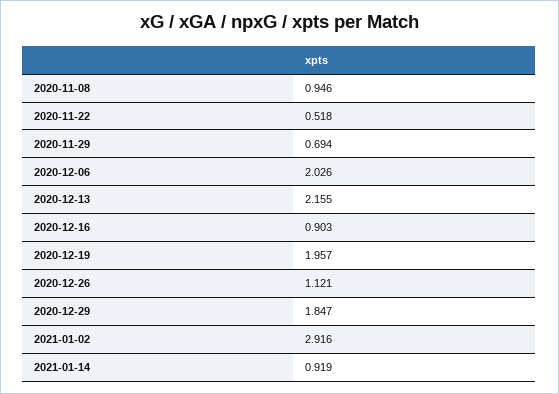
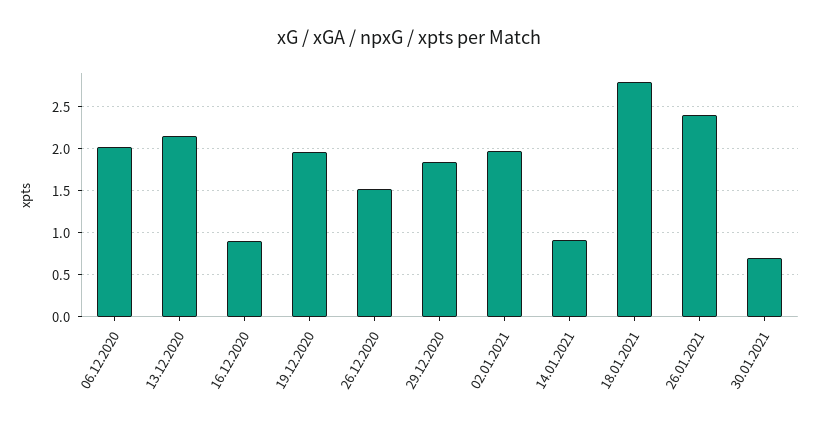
2020-11-08: 0.946 -> none
2020-11-22: 0.518 -> none
2020-11-29: 0.694 -> none
2020-12-26: 1.121 -> 1.5
2021-01-02: 2.916 -> 2
18.01.2021: none -> 2.8
26.01.2021: none -> 2.4
30.01.2021: none -> 0.7

